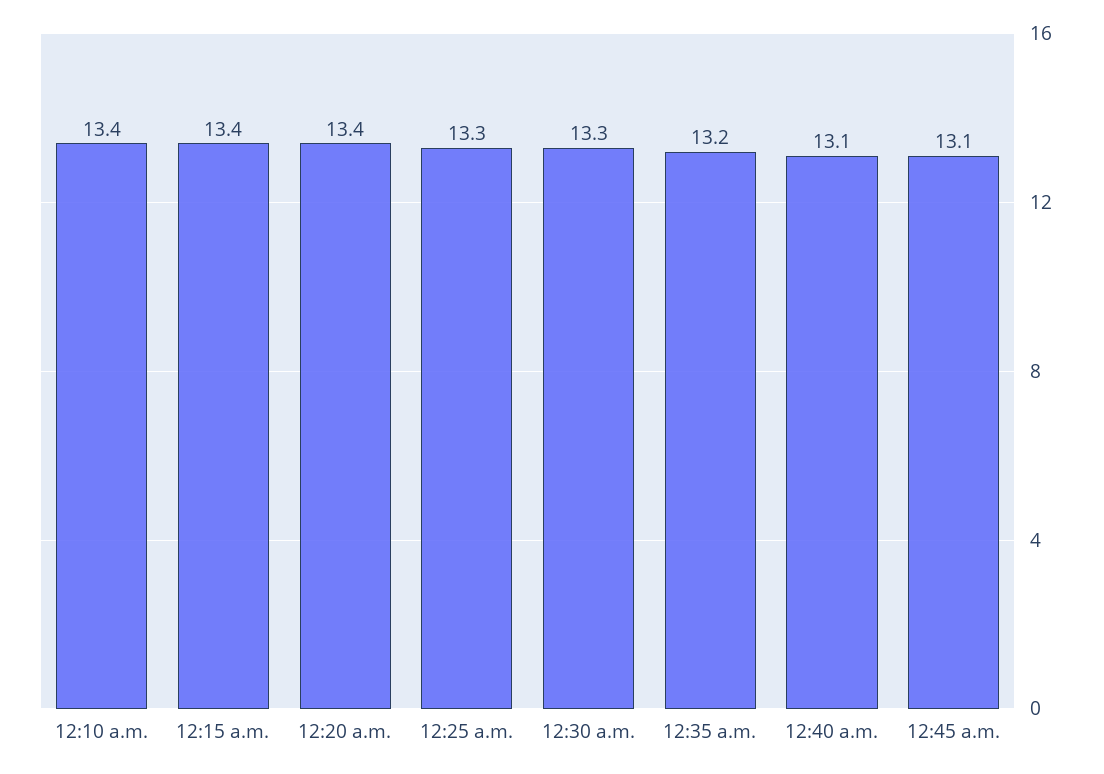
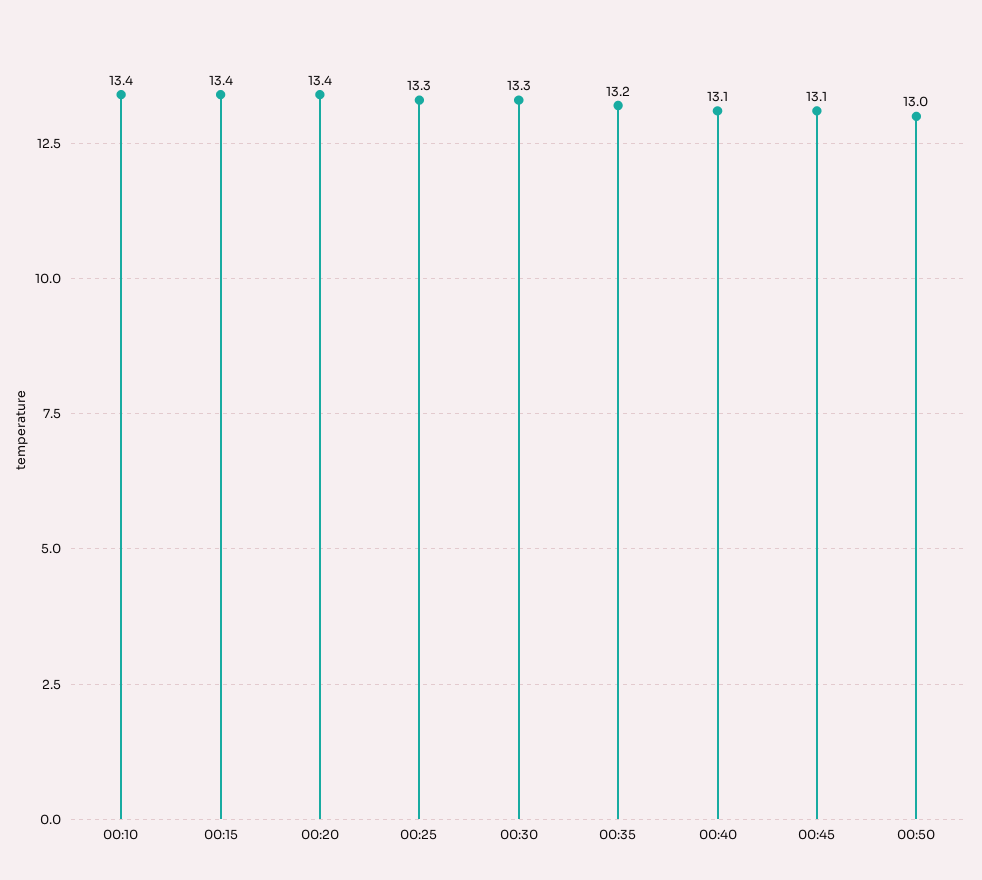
00:50: none -> 13

